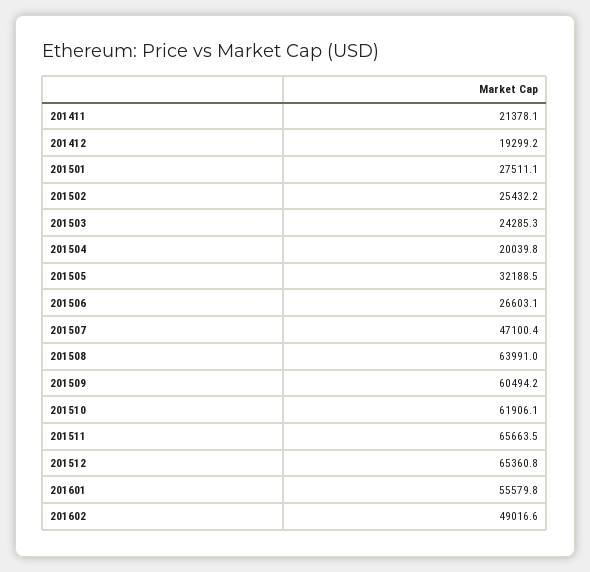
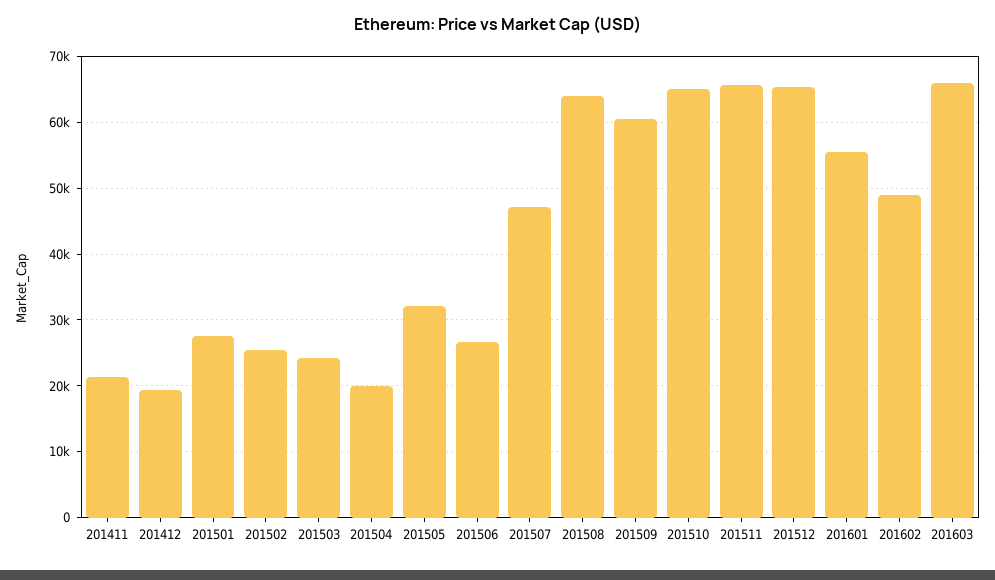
201510: 61906.1 -> 65000
201603: none -> 66000

